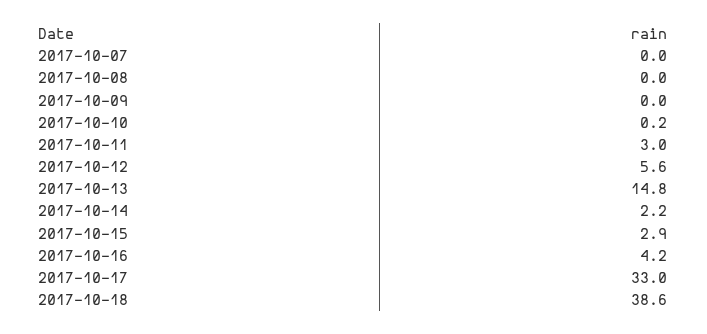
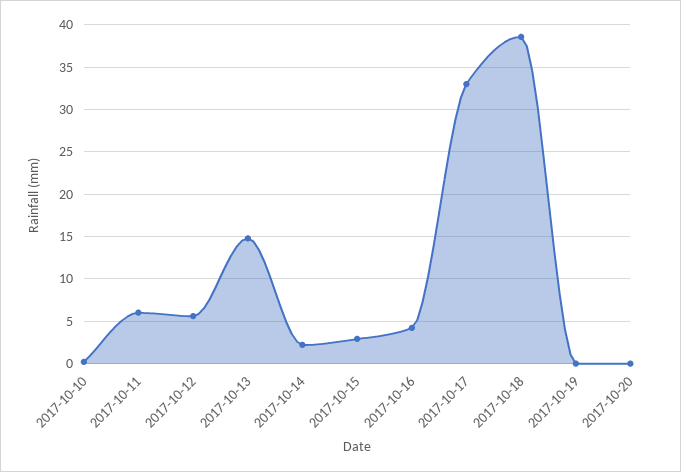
2017-10-07: 0 -> none
2017-10-08: 0 -> none
2017-10-09: 0 -> none
2017-10-11: 3 -> 6
2017-10-19: none -> 0
2017-10-20: none -> 0

